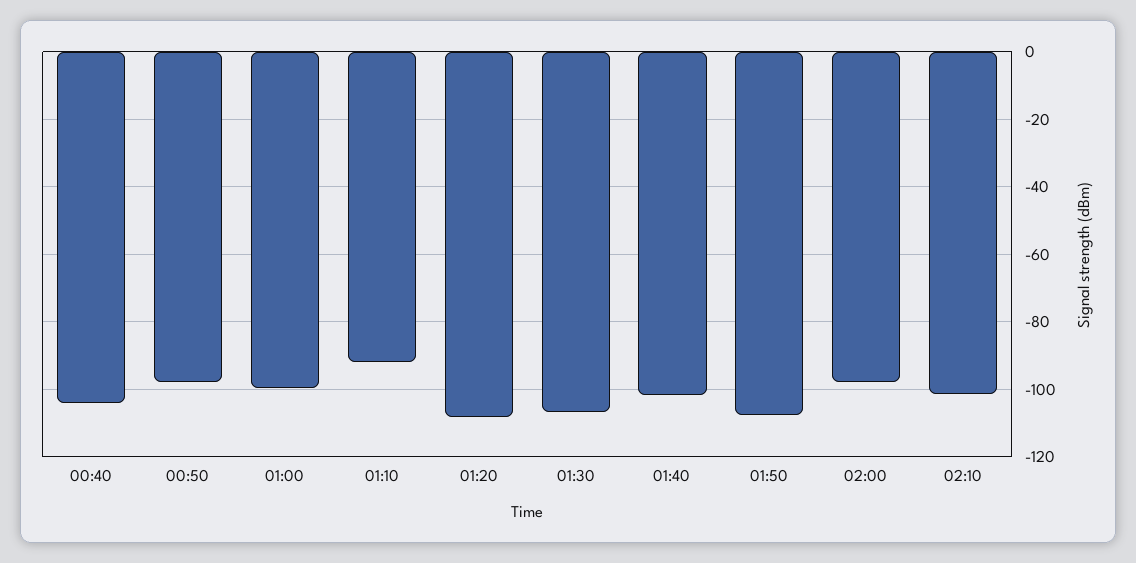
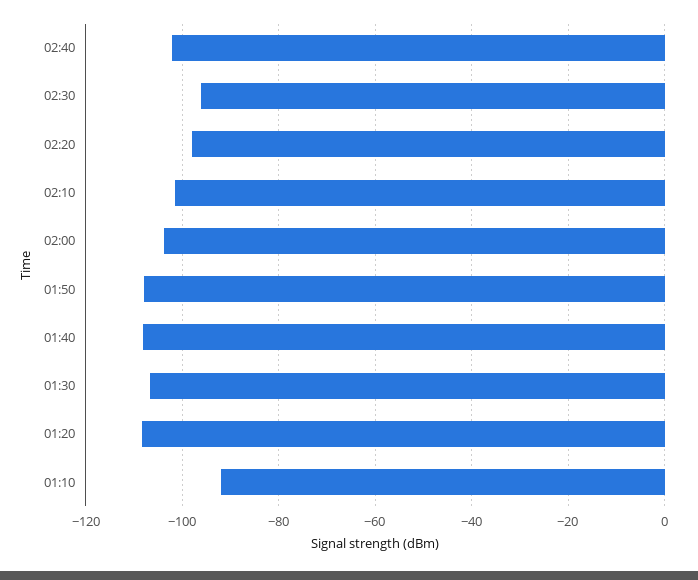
00:40: -104 -> none
00:50: -98 -> none
01:00: -100 -> none
01:40: -102 -> -108
02:00: -98 -> -104
02:40: none -> -102
02:30: none -> -96
02:20: none -> -98

